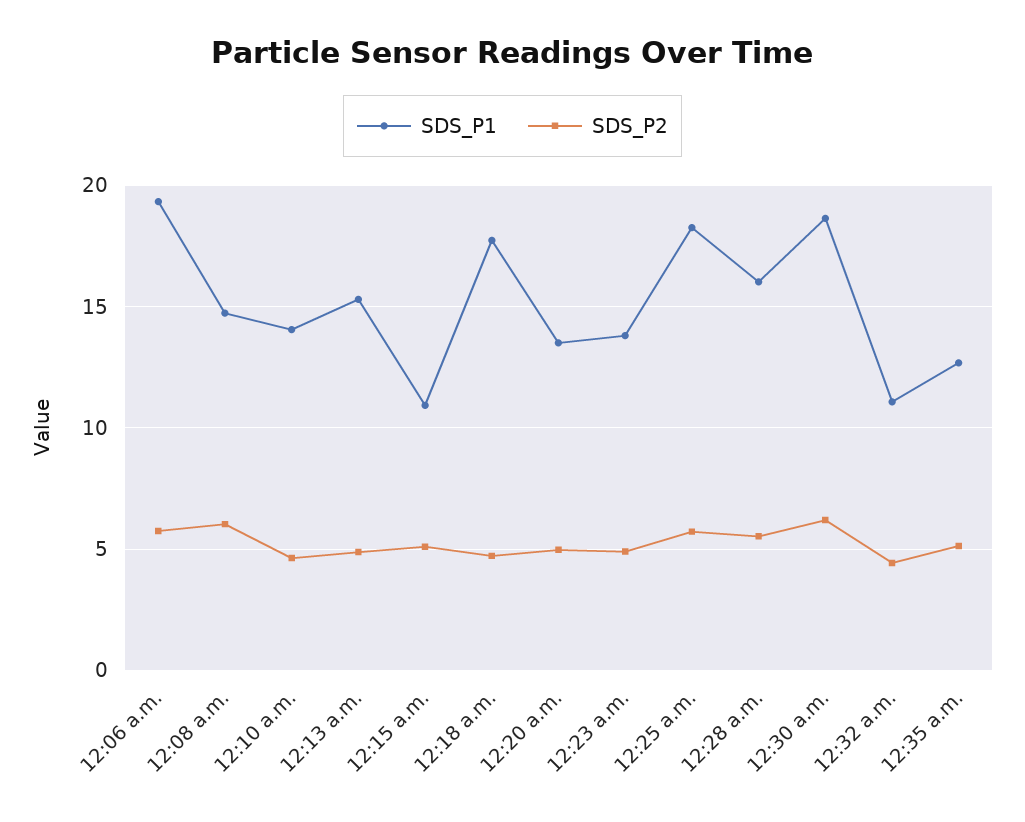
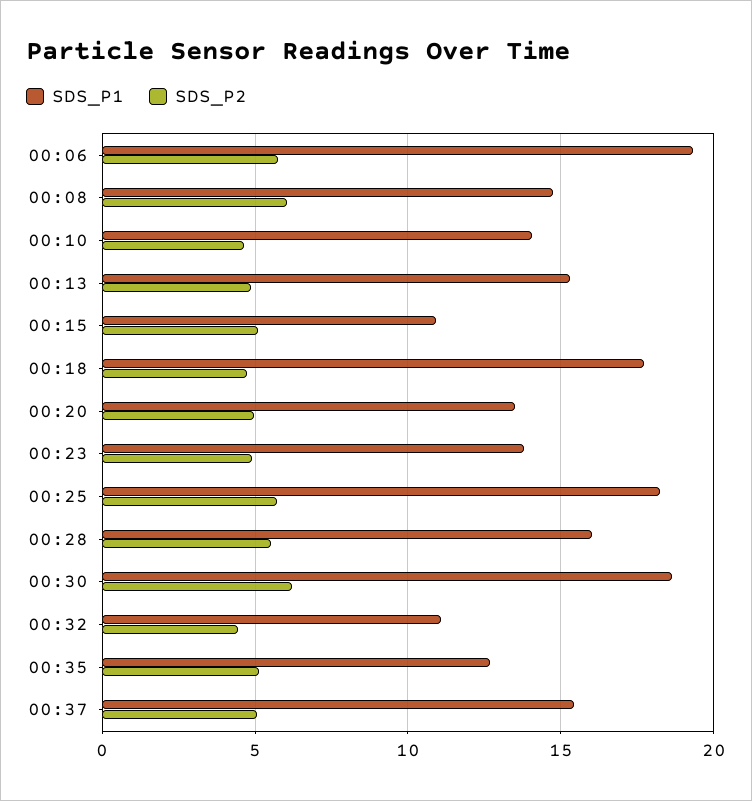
SDS_P1, 00:37: none -> 15.5
SDS_P2, 00:37: none -> 5

